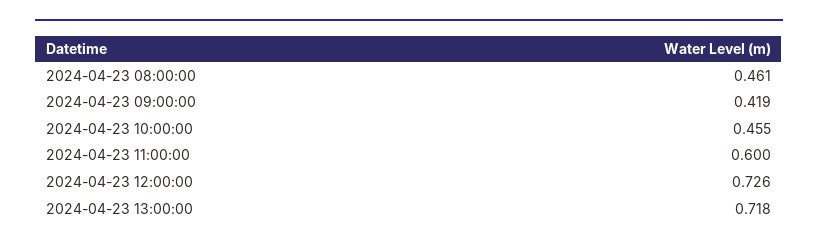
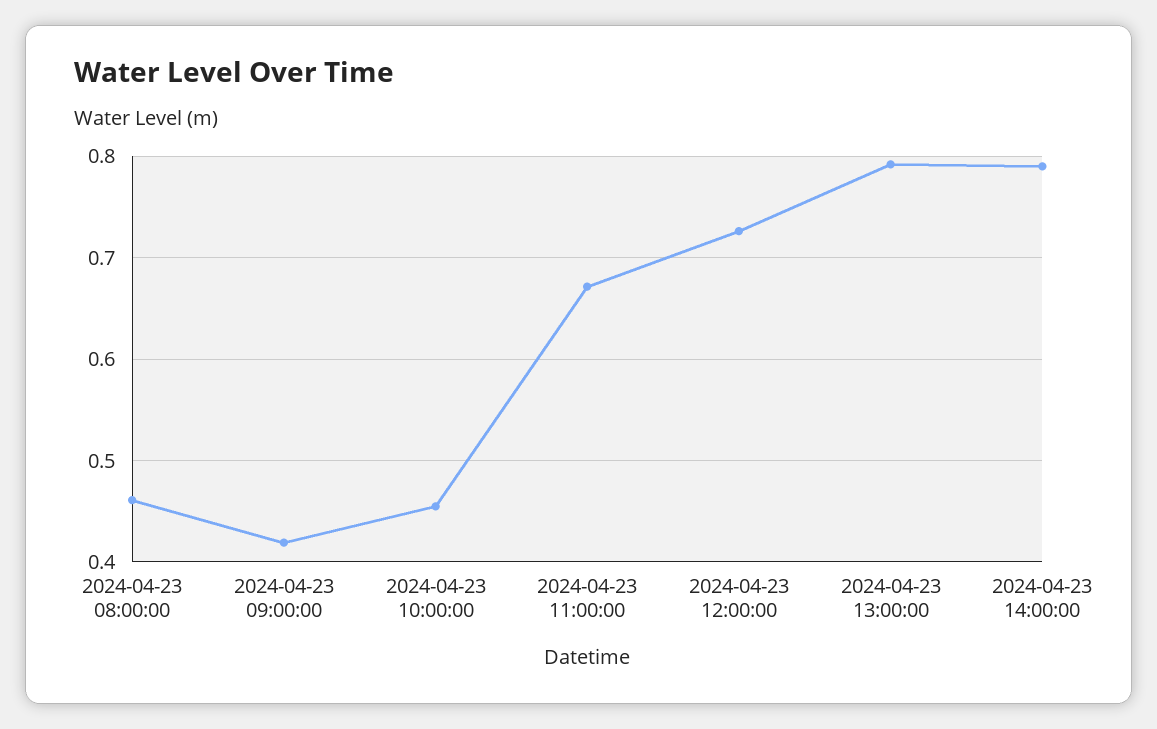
2024-04-23 11:00:00: 0.6 -> 0.67
2024-04-23 13:00:00: 0.718 -> 0.79
2024-04-23 14:00:00: none -> 0.79

